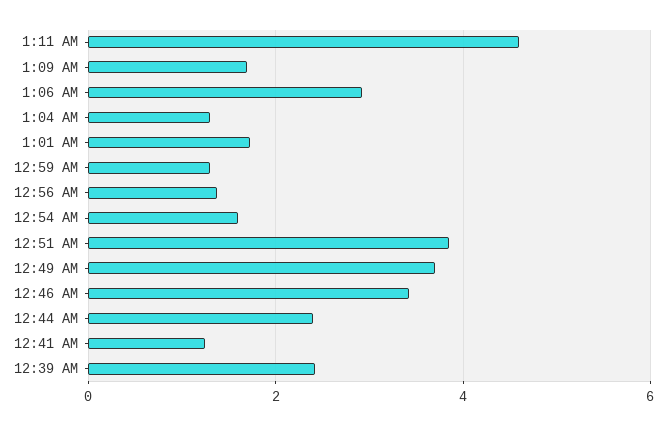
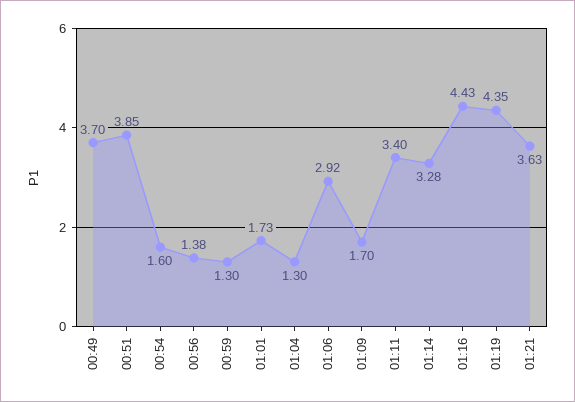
1:11 AM: 4.6 -> 3.4
12:46 AM: 3.4 -> none
12:44 AM: 2.4 -> none
12:41 AM: 1.2 -> none
12:39 AM: 2.4 -> none
01:14: none -> 3.28
01:16: none -> 4.43
01:19: none -> 4.35
01:21: none -> 3.63

